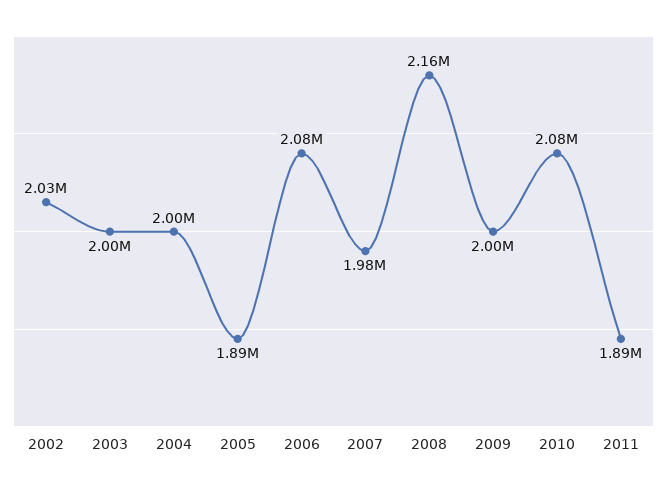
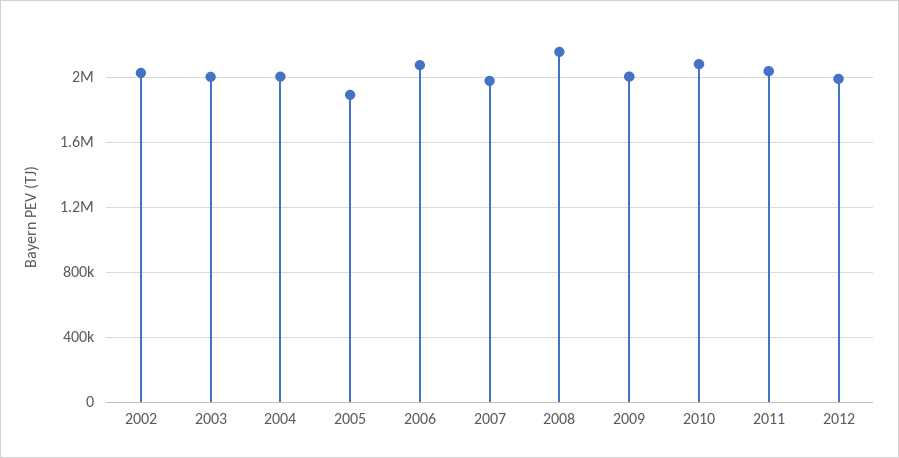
2011: 1890000 -> 2050000
2012: none -> 2000000

